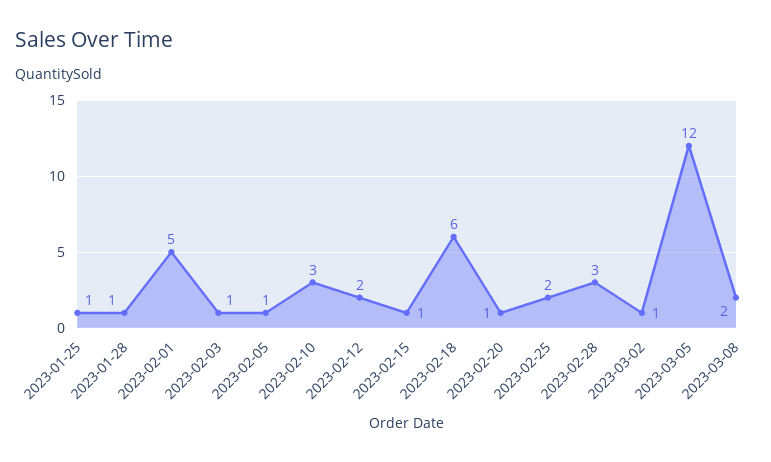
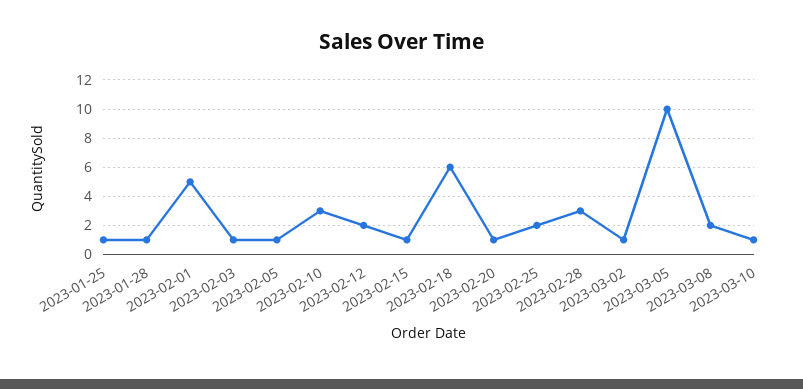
2023-03-05: 12 -> 10
2023-03-10: none -> 1

